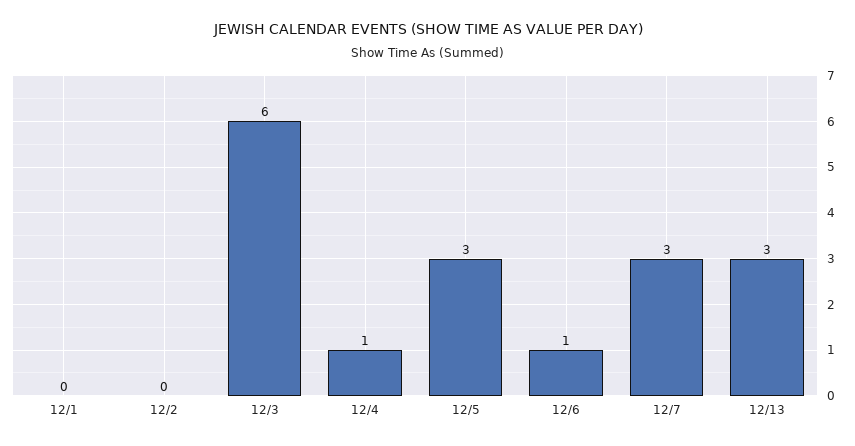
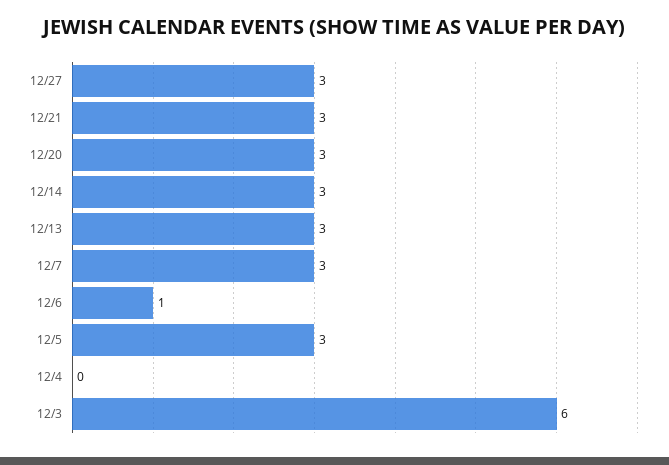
12/1: 0 -> none
12/2: 0 -> none
12/4: 1 -> 0
12/27: none -> 3
12/21: none -> 3
12/20: none -> 3
12/14: none -> 3

